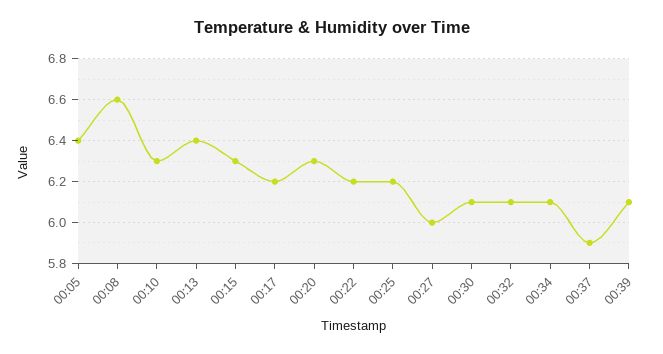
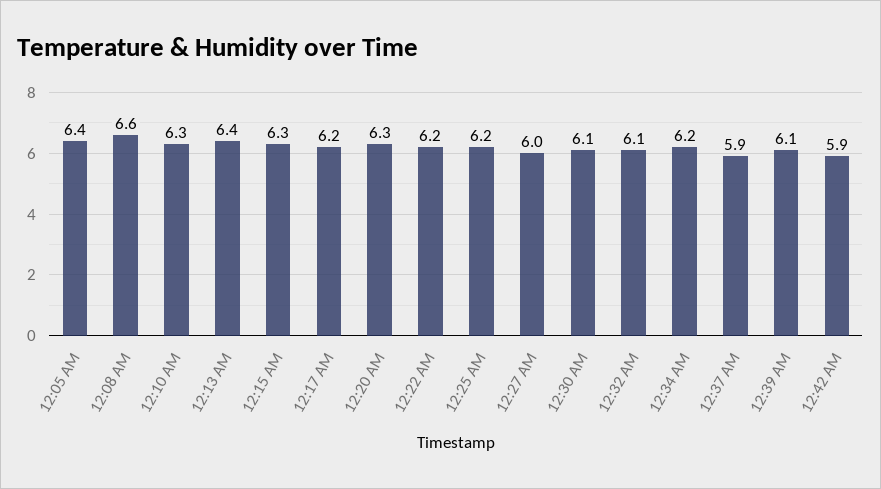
00:34: 6.1 -> 6.2
12:42 AM: none -> 5.9

